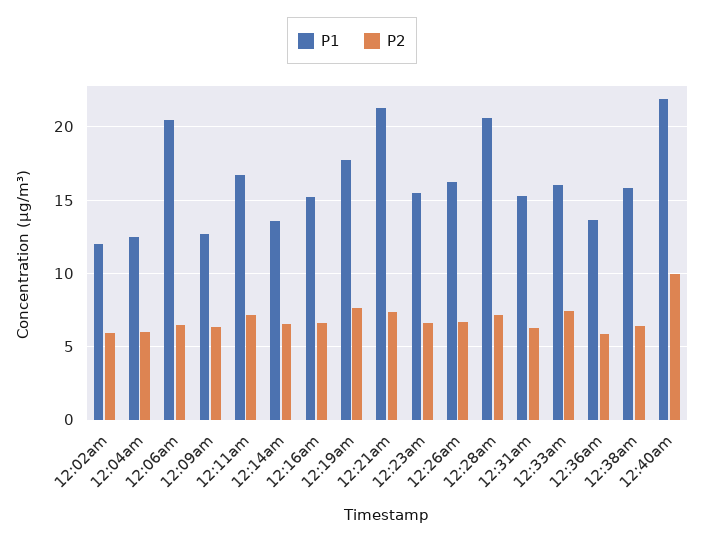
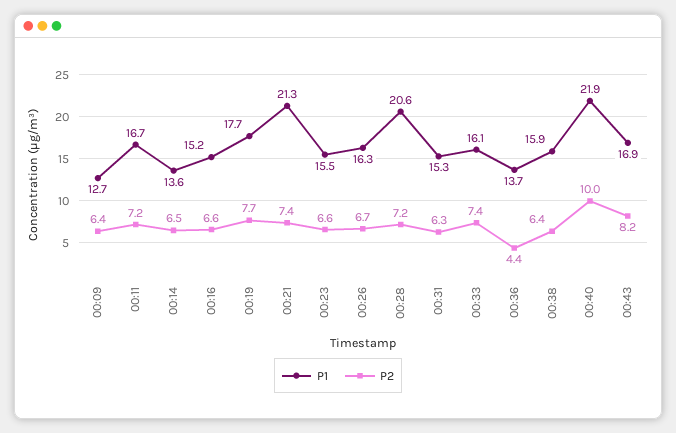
P1, 12:02am: 12 -> none
P2, 12:02am: 6 -> none
P1, 12:04am: 12.5 -> none
P2, 12:04am: 6 -> none
P1, 12:06am: 20.5 -> none
P2, 12:06am: 6.5 -> none
P2, 12:36am: 6 -> 4.4
P1, 00:43: none -> 16.9
P2, 00:43: none -> 8.2

